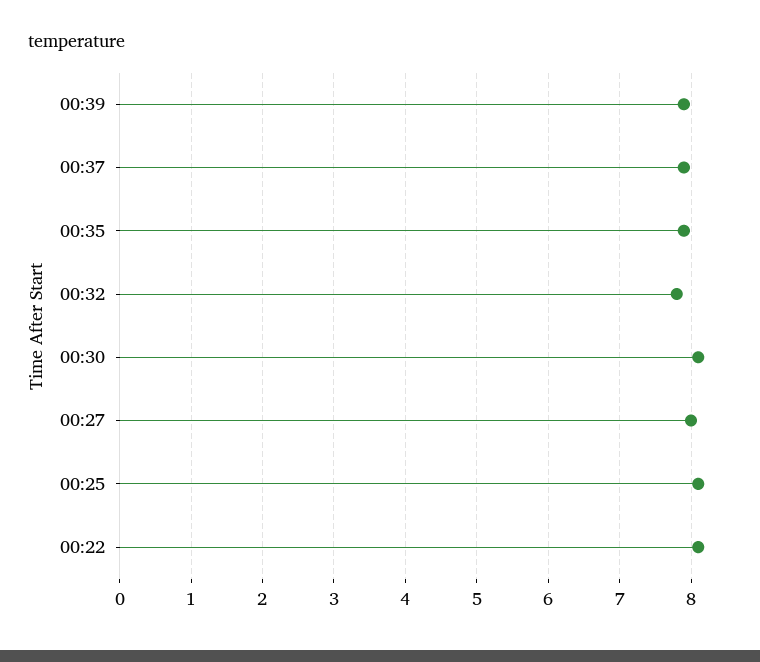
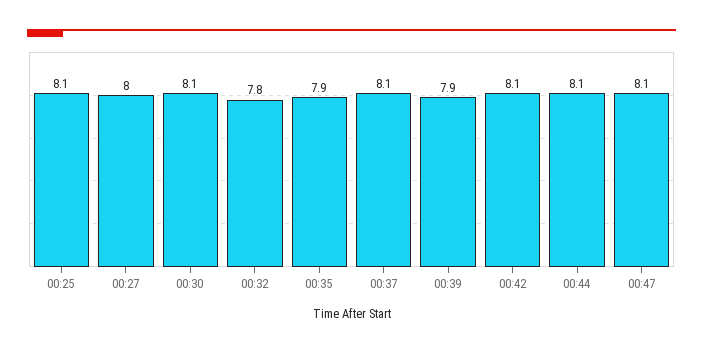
00:37: 7.9 -> 8.1
00:22: 8.1 -> none
00:42: none -> 8.1
00:44: none -> 8.1
00:47: none -> 8.1

